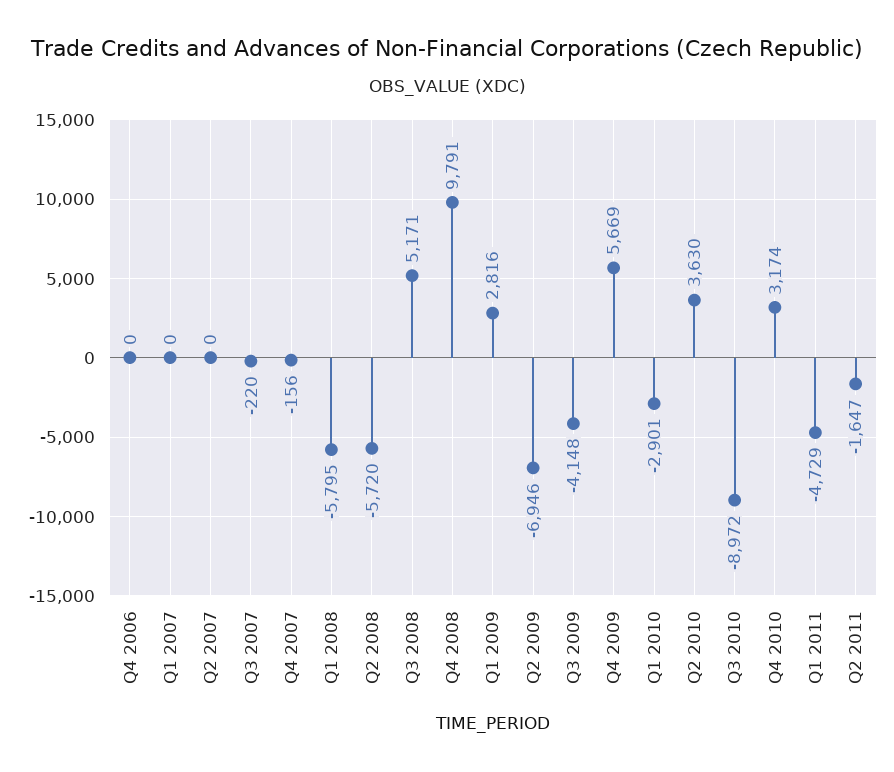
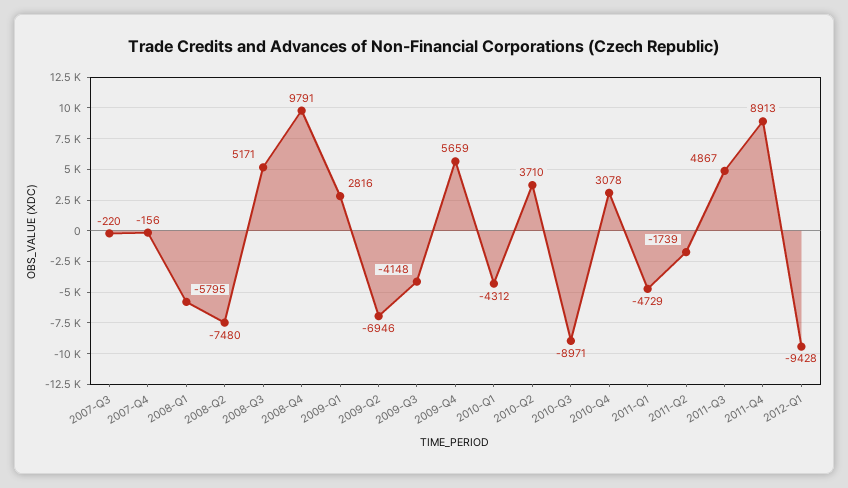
Q4 2006: 0 -> none
Q1 2007: 0 -> none
Q2 2007: 0 -> none
Q2 2008: -5720 -> -7480
Q4 2009: 5669 -> 5659
Q1 2010: -2901 -> -4312
Q2 2010: 3630 -> 3710
Q3 2010: -8972 -> -8971
Q4 2010: 3174 -> 3078
Q2 2011: -1647 -> -1739
2011-Q3: none -> 4867
2011-Q4: none -> 8913
2012-Q1: none -> -9428

